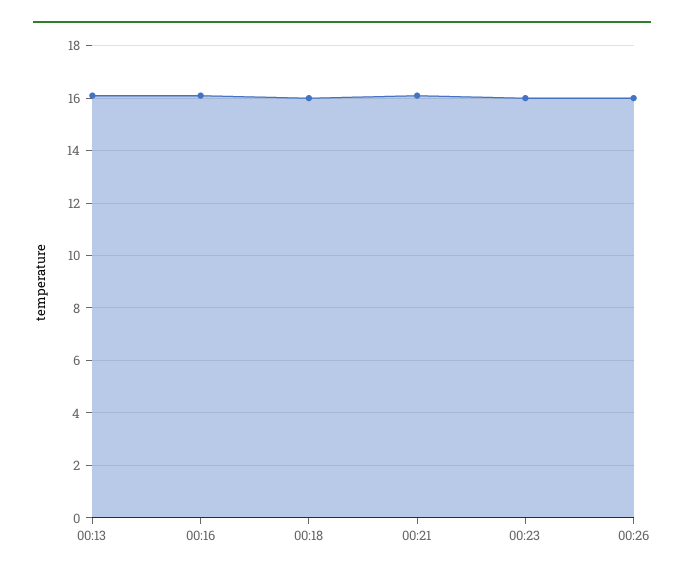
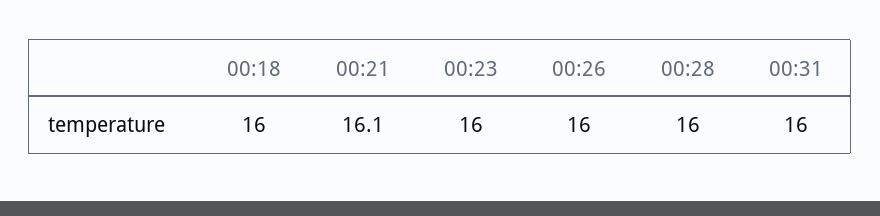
00:13: 16 -> none
00:16: 16 -> none
00:28: none -> 16
00:31: none -> 16

